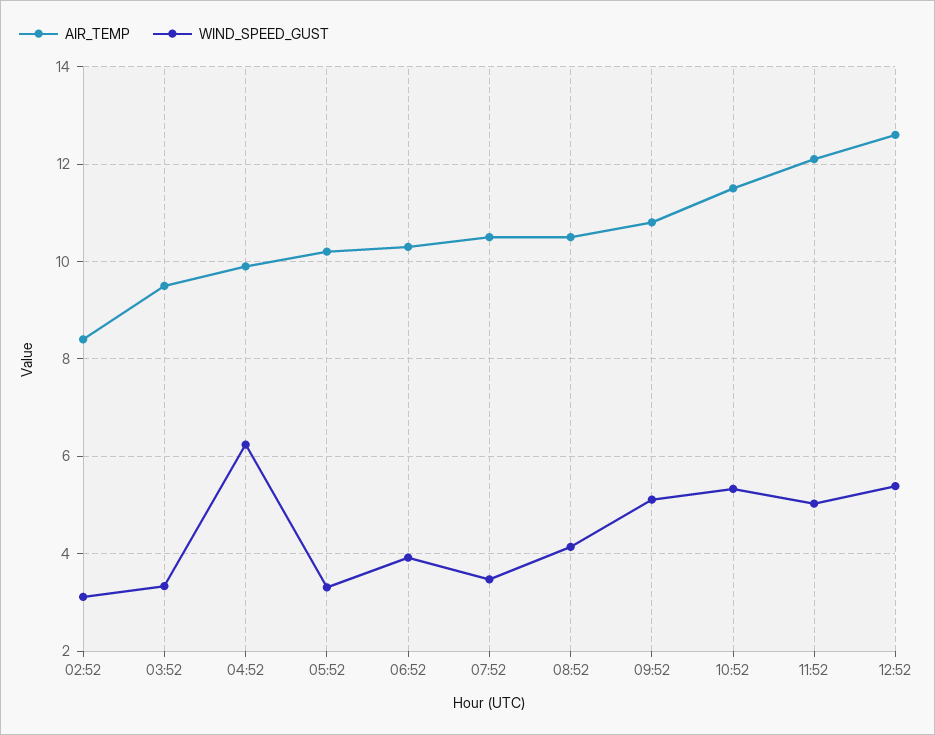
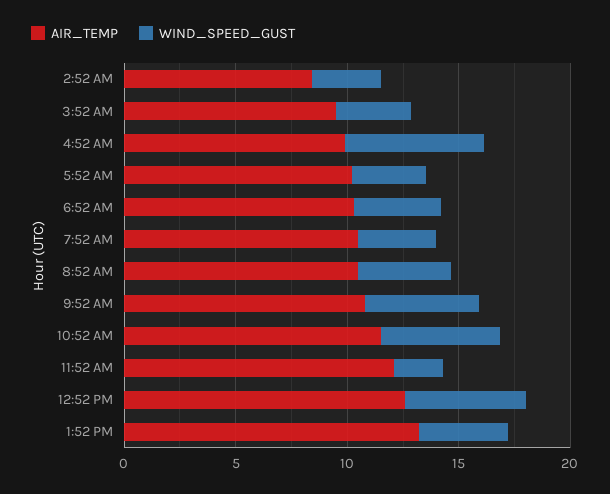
WIND_SPEED_GUST, 11:52: 5 -> 2
AIR_TEMP, 1:52 PM: none -> 13
WIND_SPEED_GUST, 1:52 PM: none -> 4

